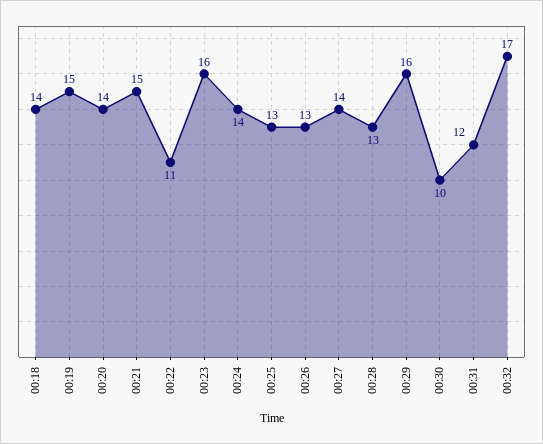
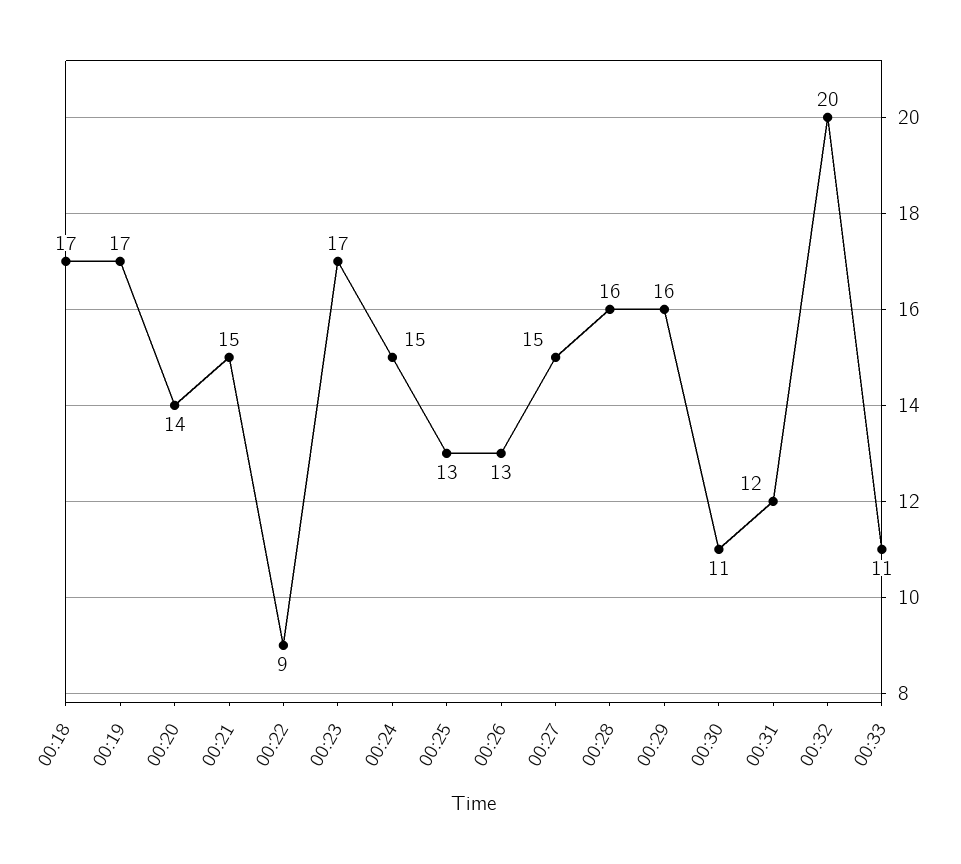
00:18: 14 -> 17
00:19: 15 -> 17
00:22: 11 -> 9
00:23: 16 -> 17
00:24: 14 -> 15
00:27: 14 -> 15
00:28: 13 -> 16
00:30: 10 -> 11
00:32: 17 -> 20
00:33: none -> 11

